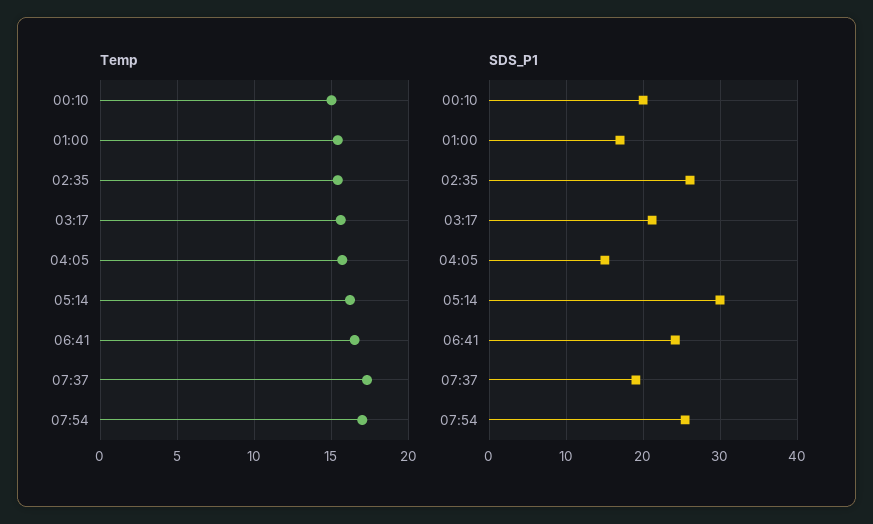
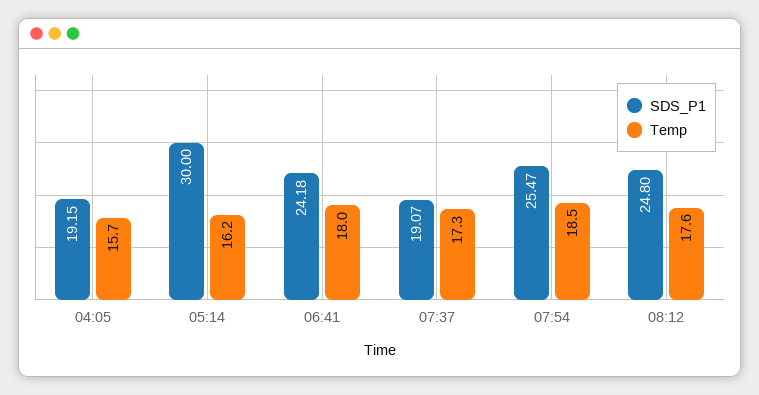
Temp, 00:10: 15 -> none
Temp, 01:00: 15.5 -> none
Temp, 02:35: 15.5 -> none
Temp, 03:17: 15.5 -> none
Temp, 06:41: 16.5 -> 18
Temp, 07:54: 17 -> 18.5
SDS_P1, 00:10: 20 -> none
SDS_P1, 01:00: 17 -> none
SDS_P1, 02:35: 26 -> none
SDS_P1, 03:17: 21 -> none
SDS_P1, 04:05: 15 -> 19.15
SDS_P1, 08:12: none -> 24.8
Temp, 08:12: none -> 17.6

